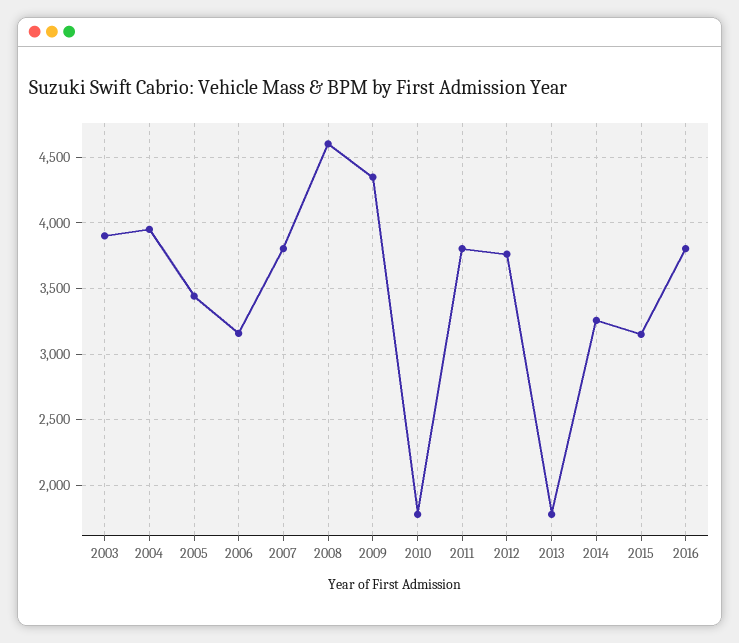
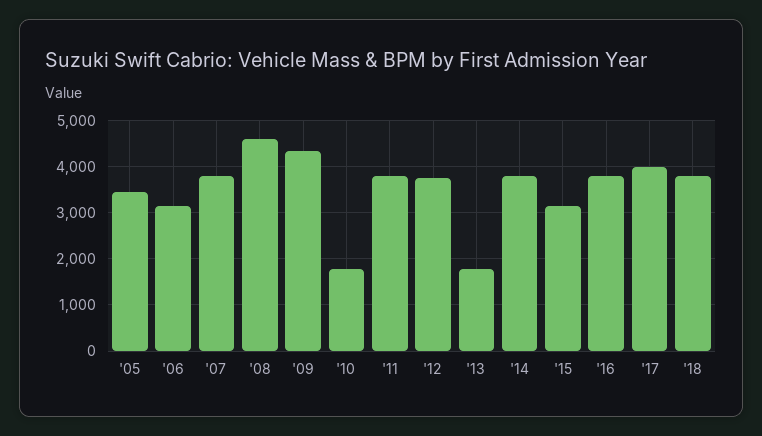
2003: 3900 -> none
2004: 3950 -> none
2014: 3250 -> 3800
'17: none -> 4000
'18: none -> 3800

